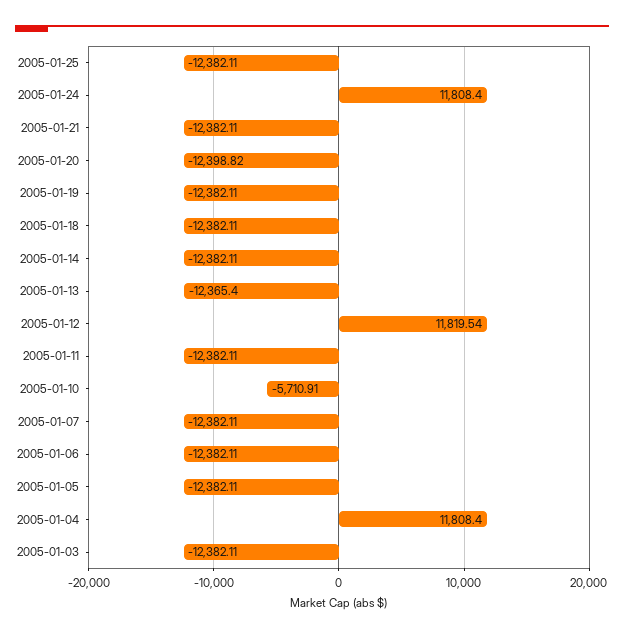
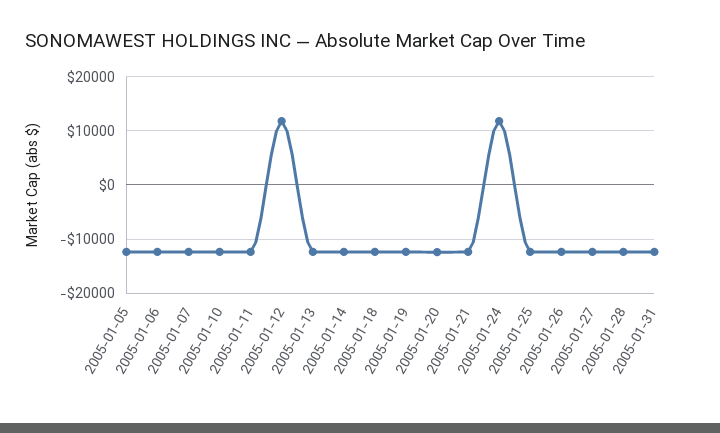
2005-01-10: -5710.91 -> -12000
2005-01-04: 11808.4 -> none
2005-01-03: -12382.11 -> none
2005-01-26: none -> -12000
2005-01-27: none -> -12000
2005-01-28: none -> -12000
2005-01-31: none -> -12000

